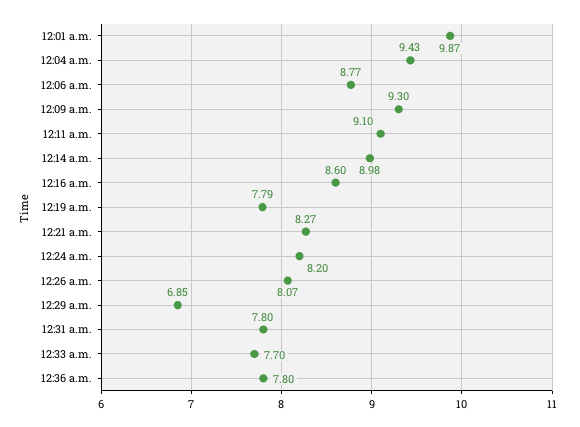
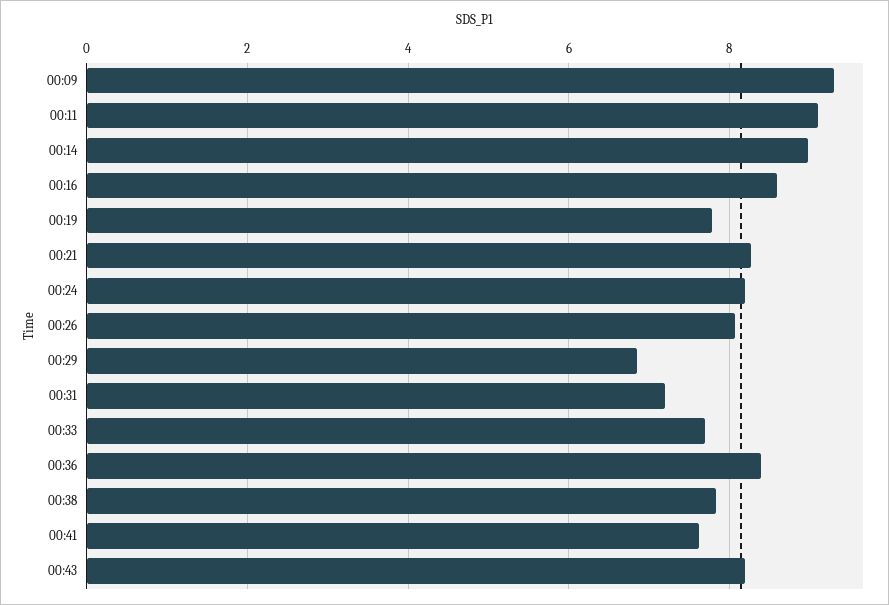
12:01 a.m.: 9.87 -> none
12:04 a.m.: 9.43 -> none
12:06 a.m.: 8.77 -> none
12:31 a.m.: 7.8 -> 7.2
12:36 a.m.: 7.8 -> 8.4
00:38: none -> 7.8
00:41: none -> 7.6
00:43: none -> 8.2

